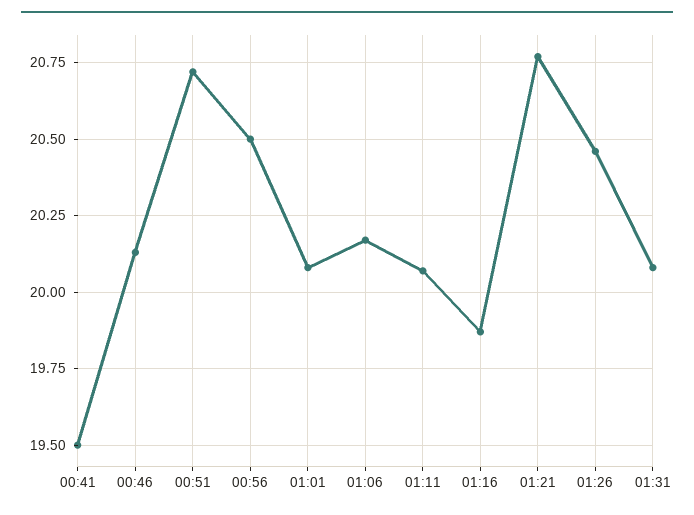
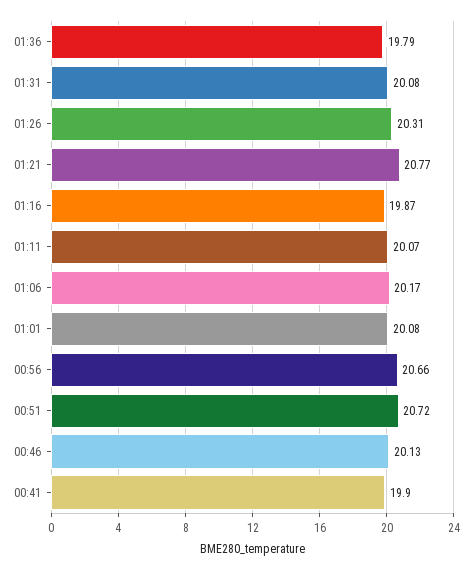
00:41: 19.5 -> 19.9
00:56: 20.5 -> 20.66
01:26: 20.45 -> 20.31
01:36: none -> 19.79

